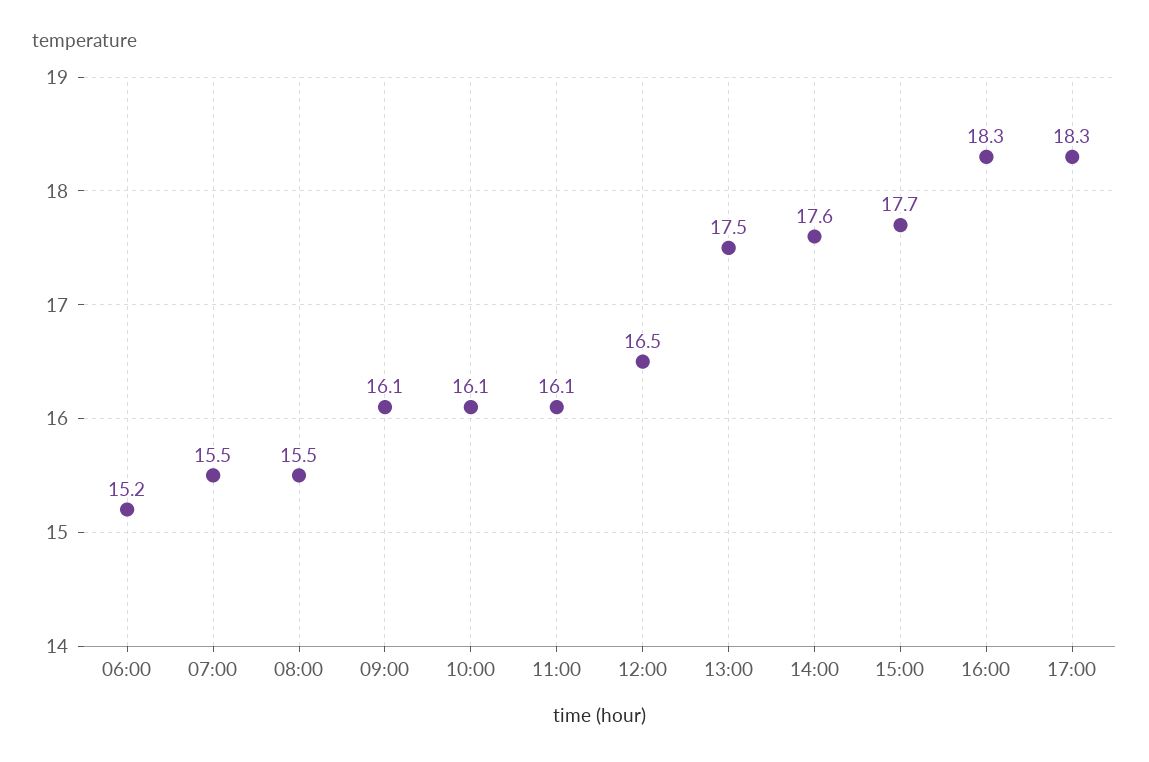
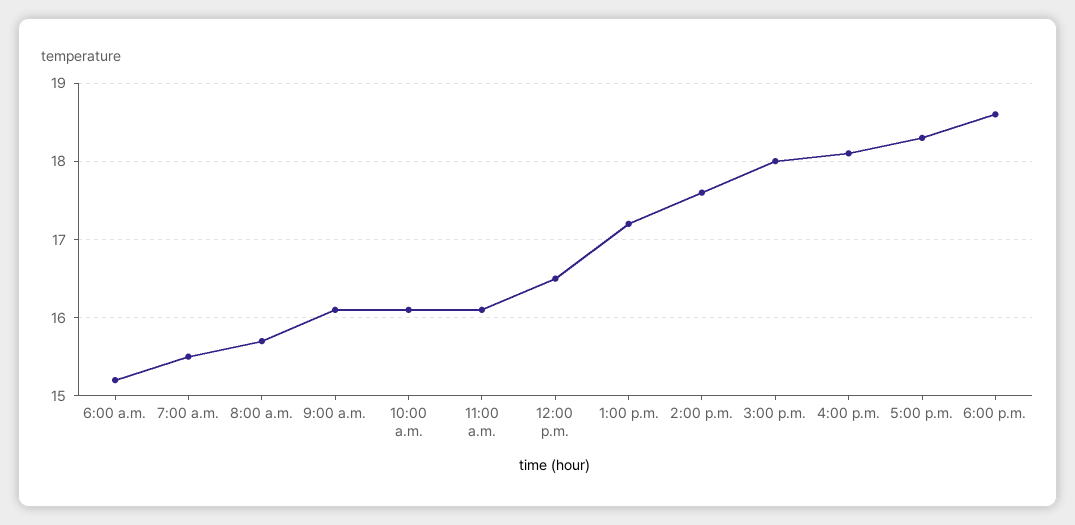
08:00: 15.5 -> 15.7
13:00: 17.5 -> 17.2
15:00: 17.7 -> 18
16:00: 18.3 -> 18.1
6:00 p.m.: none -> 18.6

